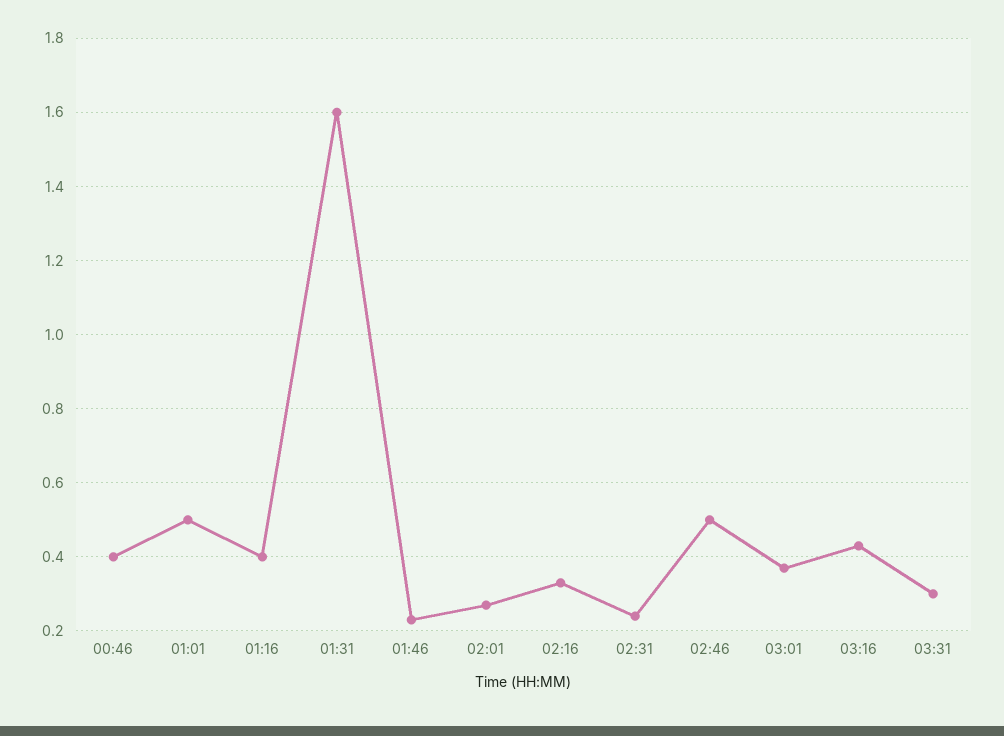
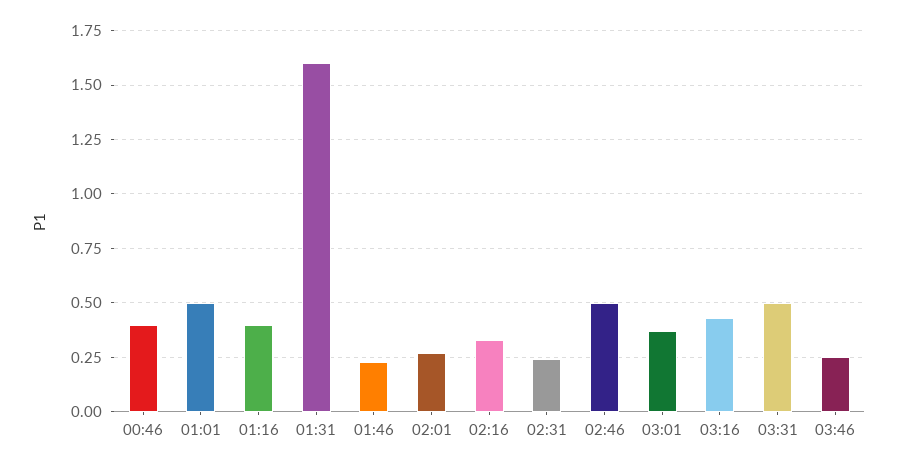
03:31: 0.3 -> 0.5
03:46: none -> 0.25

